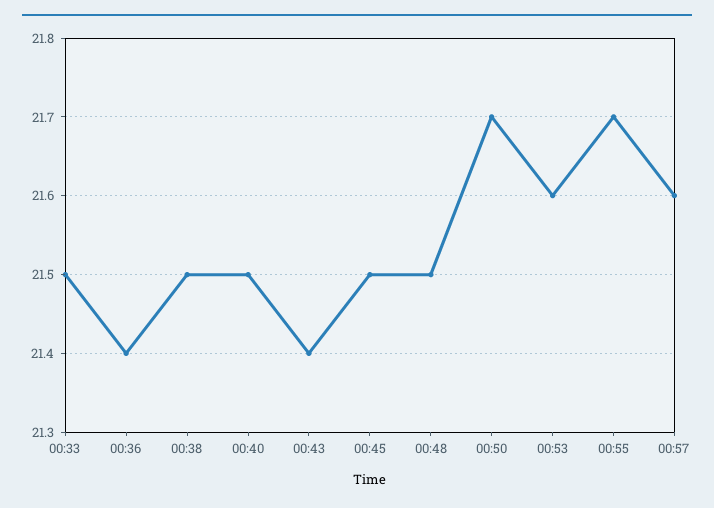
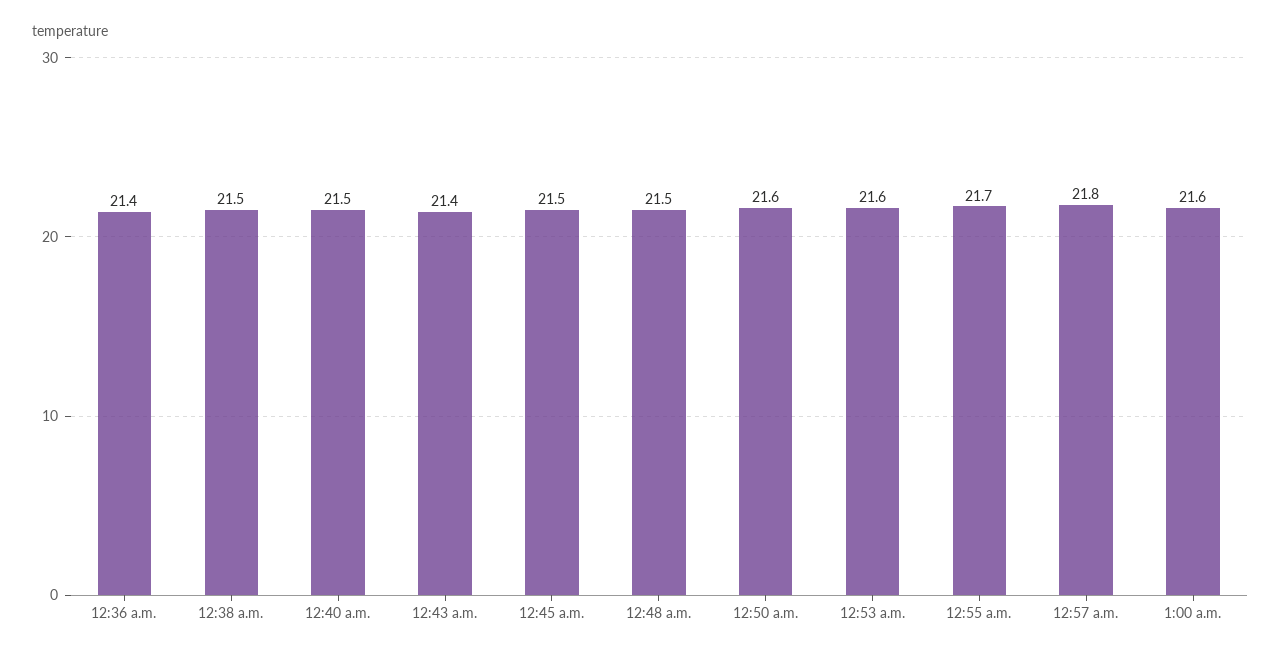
00:33: 21.5 -> none
00:50: 21.7 -> 21.6
00:57: 21.6 -> 21.8
1:00 a.m.: none -> 21.6

